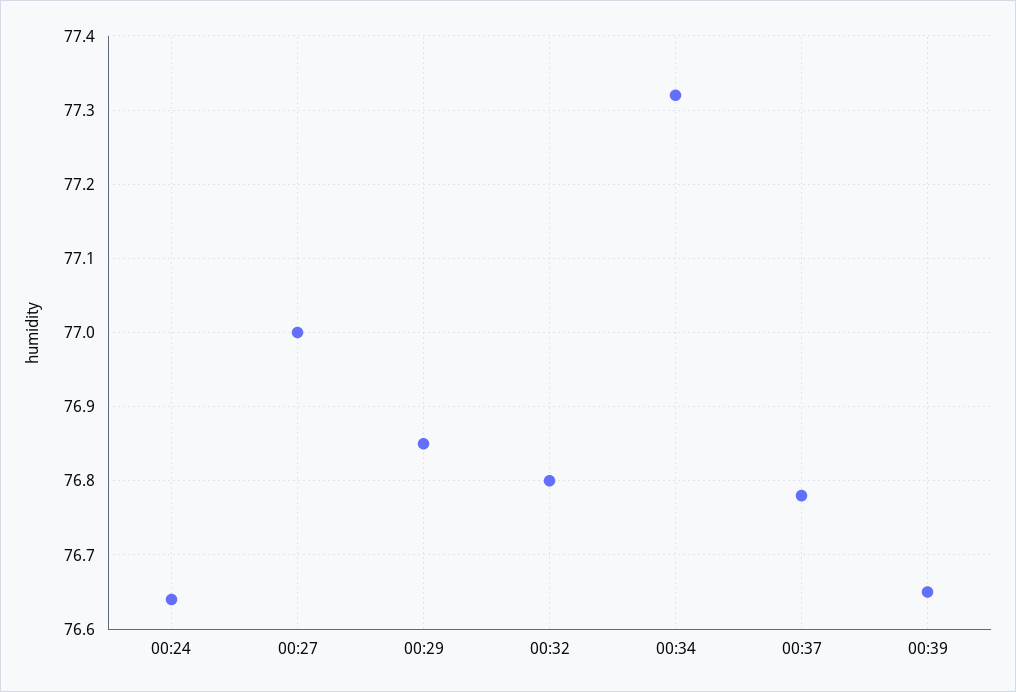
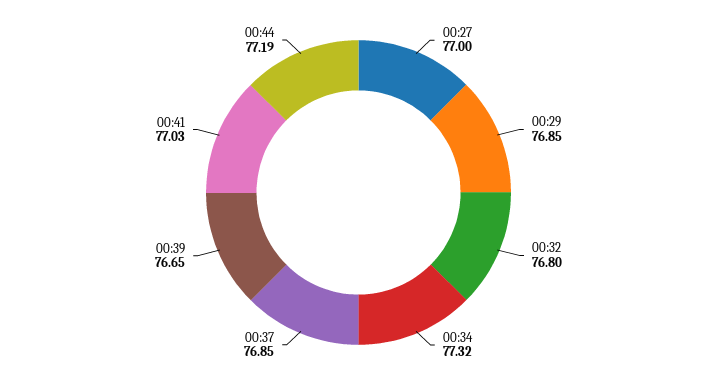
00:24: 76.64 -> none
00:37: 76.78 -> 76.85
00:41: none -> 77.03
00:44: none -> 77.19

